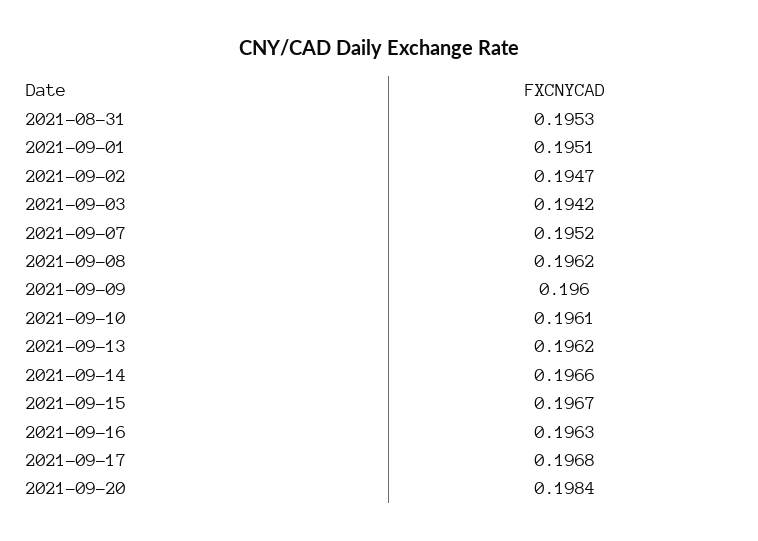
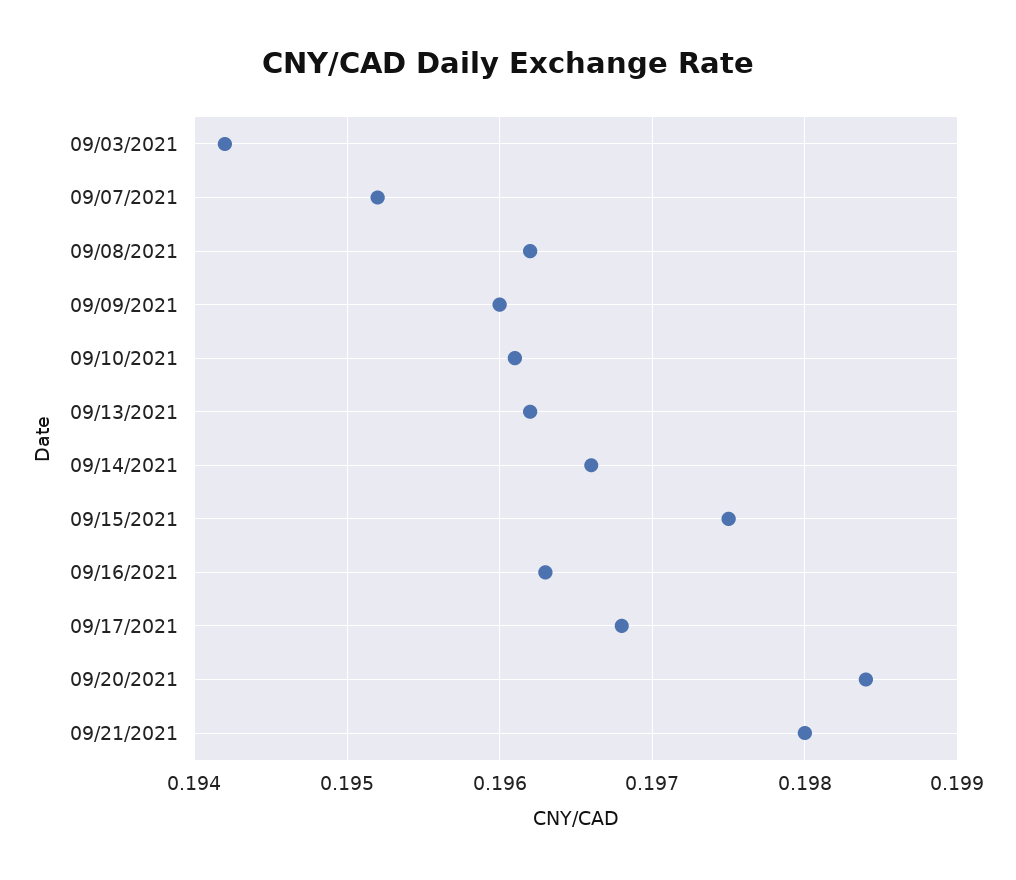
2021-08-31: 0.1953 -> none
2021-09-01: 0.1951 -> none
2021-09-02: 0.1947 -> none
2021-09-15: 0.1967 -> 0.1975
09/21/2021: none -> 0.198

